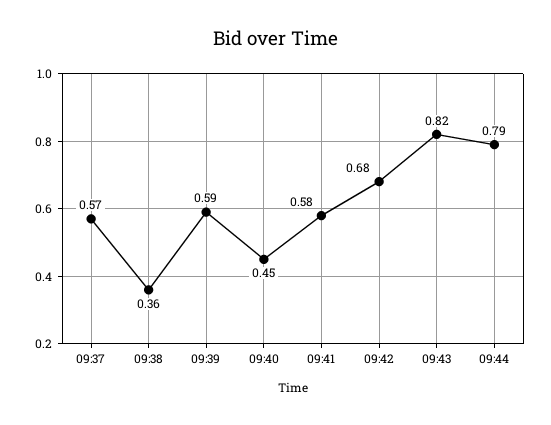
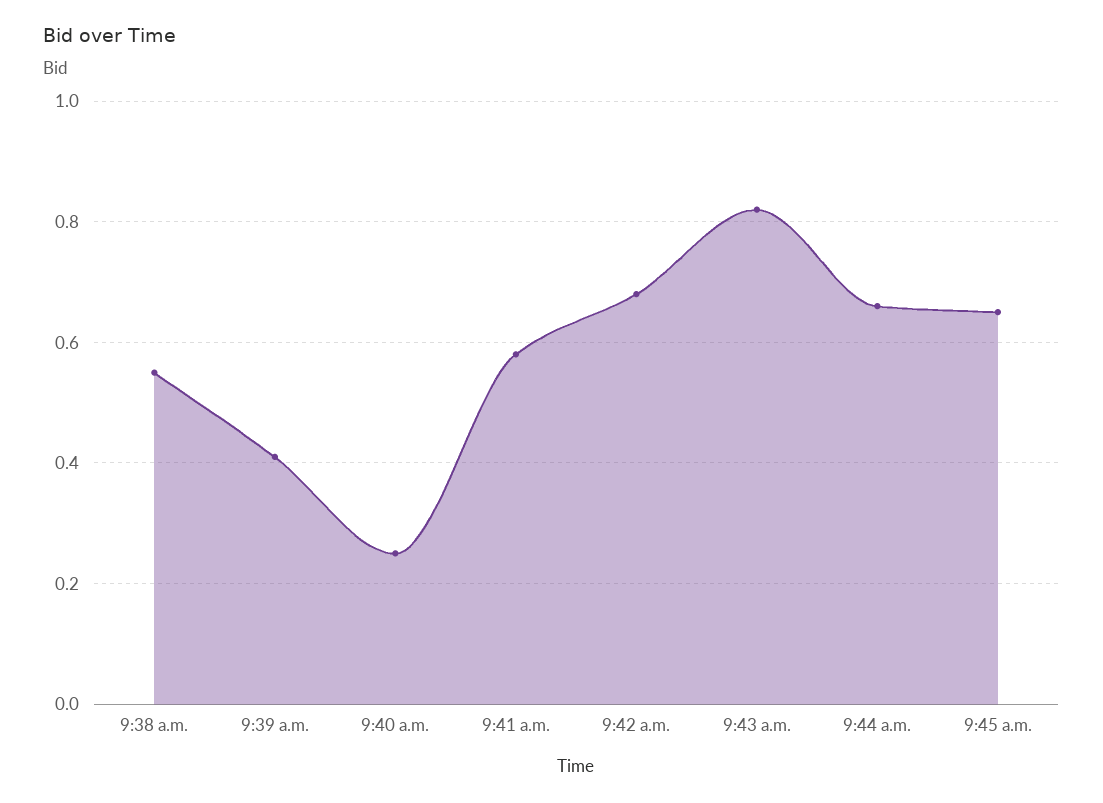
09:37: 0.57 -> none
09:38: 0.36 -> 0.55
09:39: 0.59 -> 0.4
09:40: 0.45 -> 0.25
09:44: 0.79 -> 0.65
9:45 a.m.: none -> 0.65

